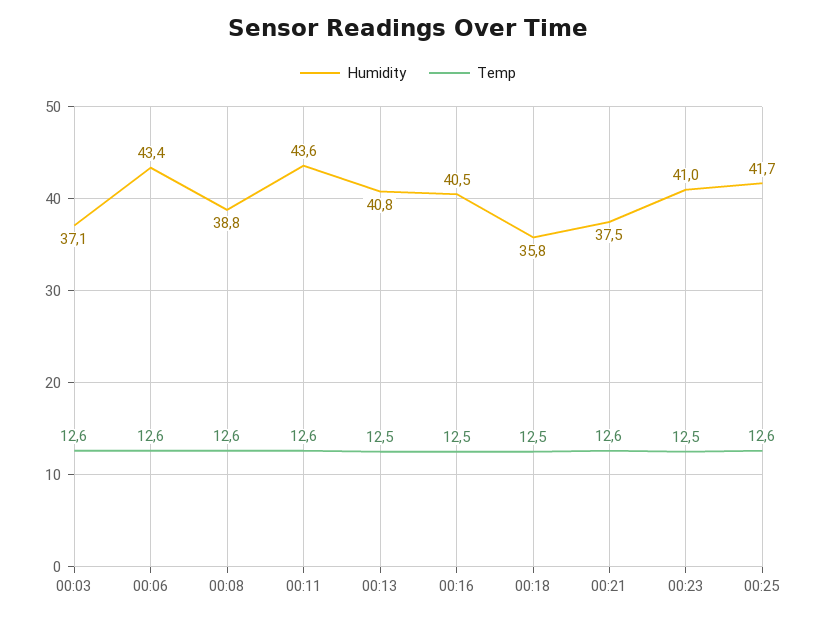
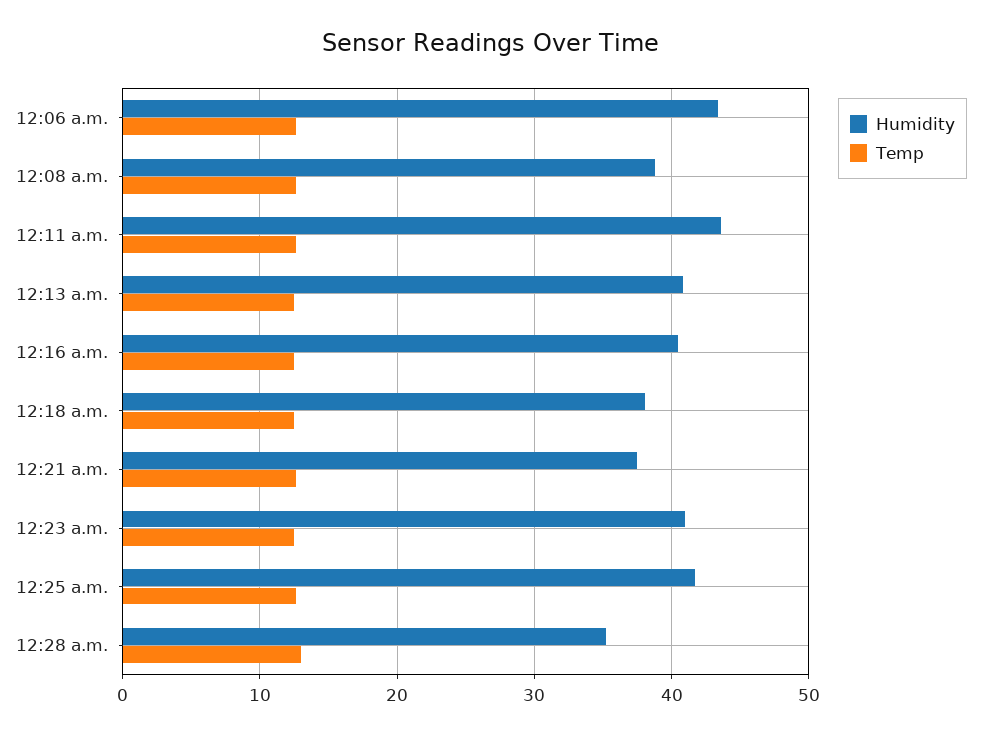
Humidity, 00:03: 37.1 -> none
Temp, 00:03: 12.6 -> none
Humidity, 00:18: 35.8 -> 38
Humidity, 12:28 a.m.: none -> 35
Temp, 12:28 a.m.: none -> 13

